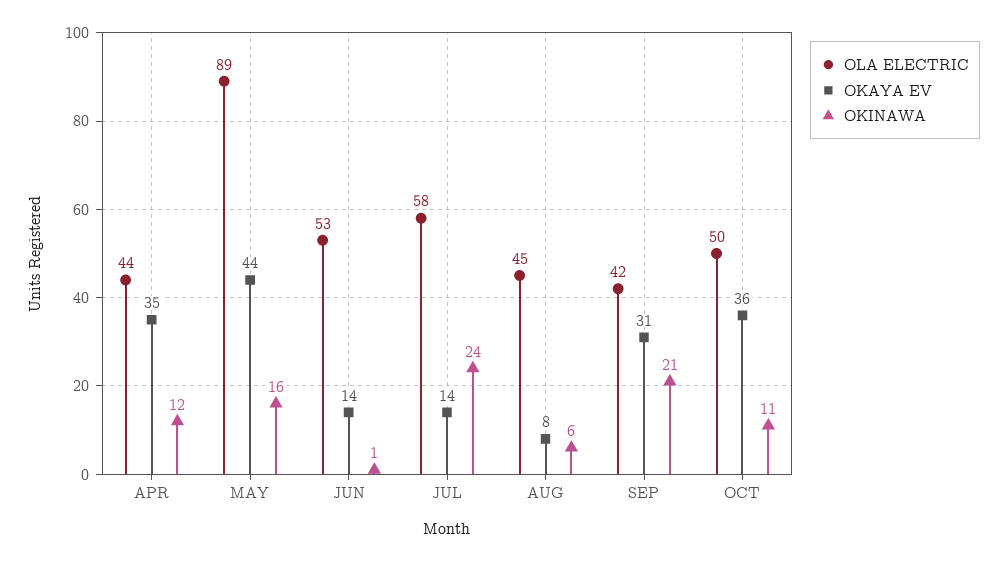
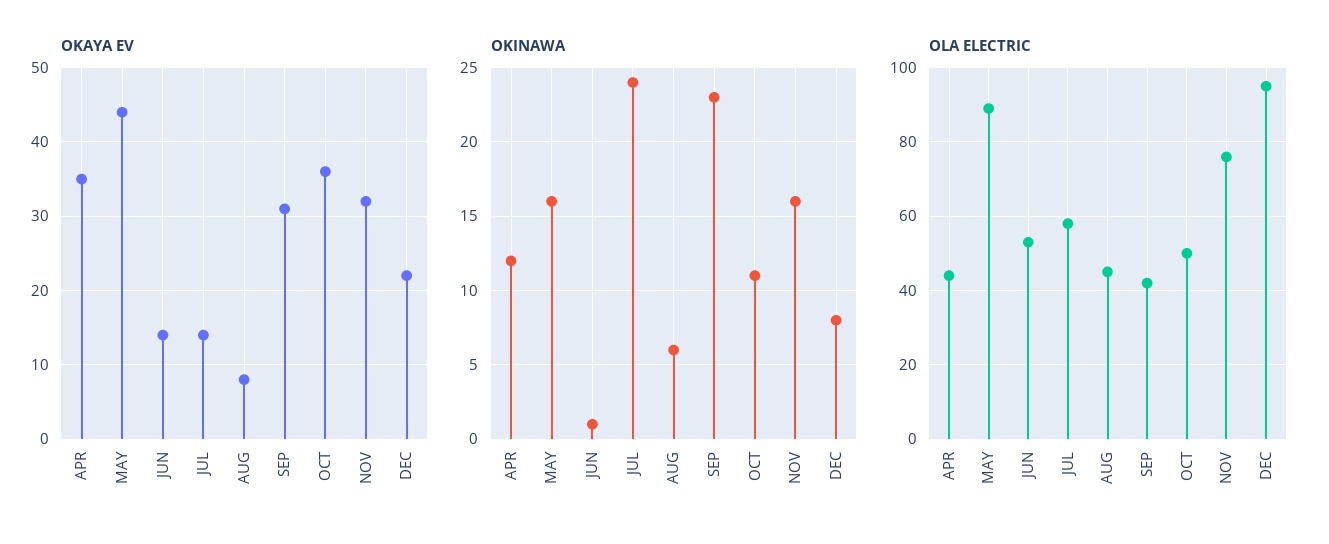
OKINAWA, SEP: 21 -> 23
OKAYA EV, NOV: none -> 32
OKAYA EV, DEC: none -> 22
OKINAWA, NOV: none -> 16
OKINAWA, DEC: none -> 8
OLA ELECTRIC, NOV: none -> 75
OLA ELECTRIC, DEC: none -> 95

